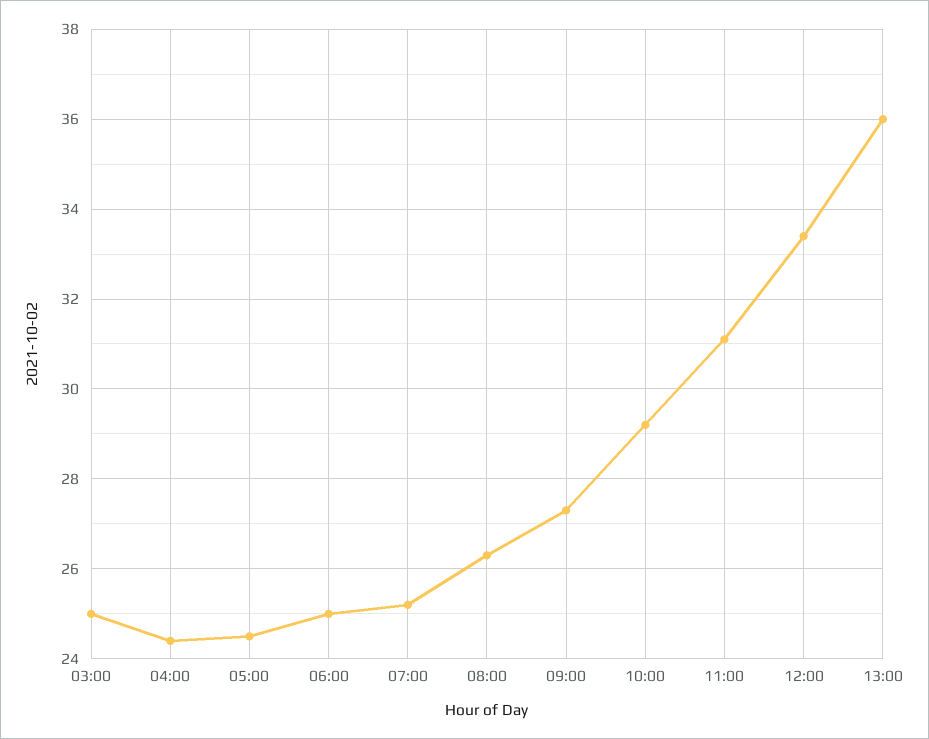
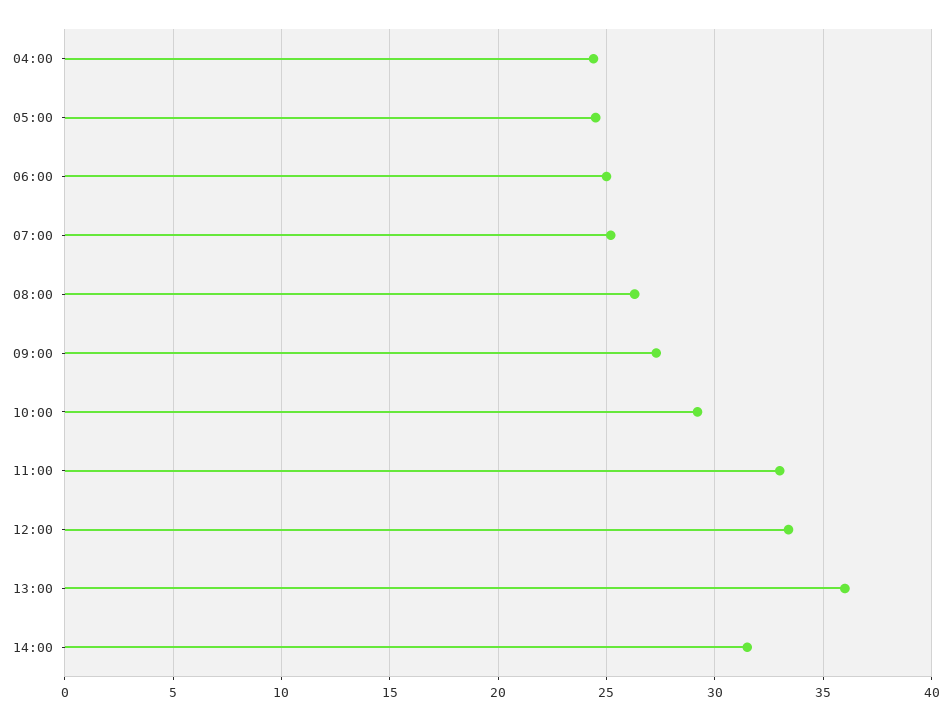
03:00: 25 -> none
11:00: 31 -> 33
14:00: none -> 31.5

